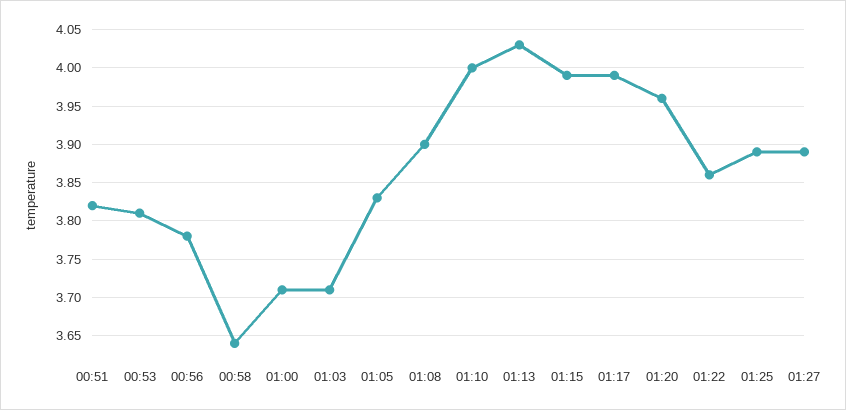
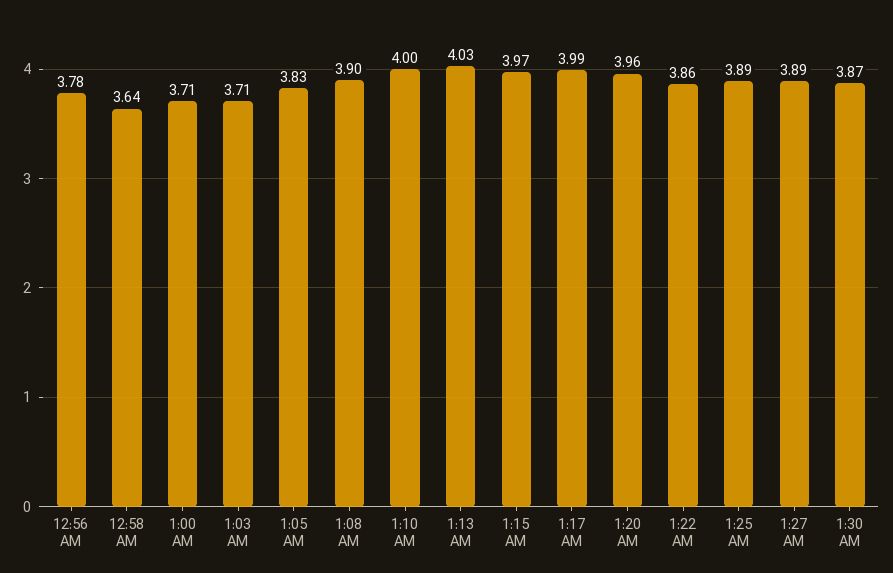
00:51: 3.82 -> none
00:53: 3.81 -> none
01:15: 3.99 -> 3.97
1:30 AM: none -> 3.87

